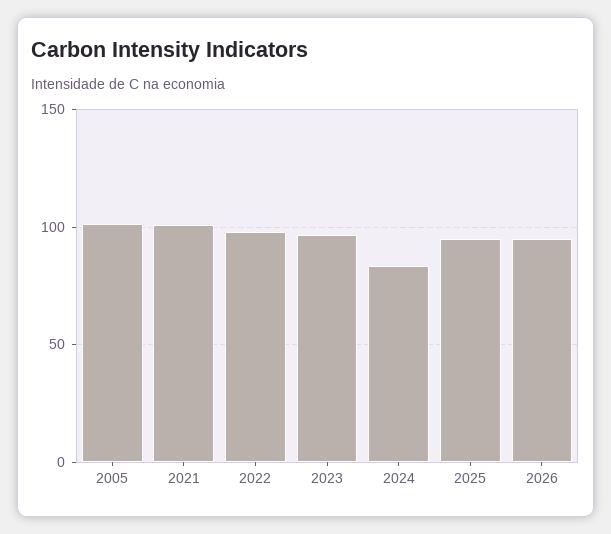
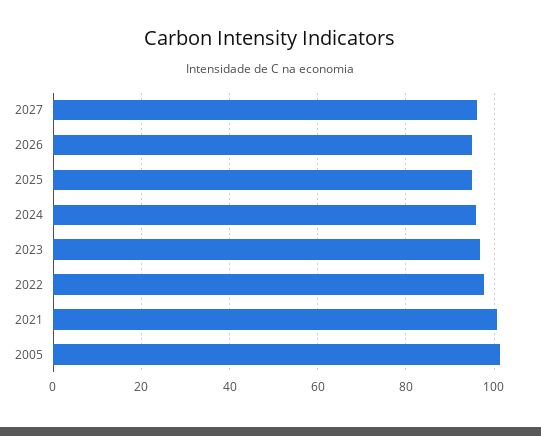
2024: 85 -> 96
2027: none -> 96

